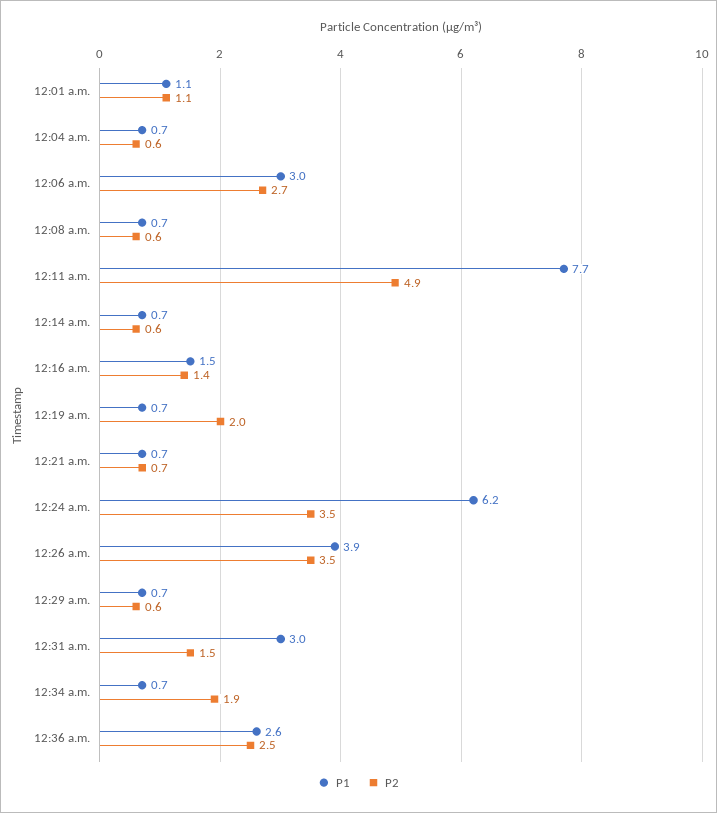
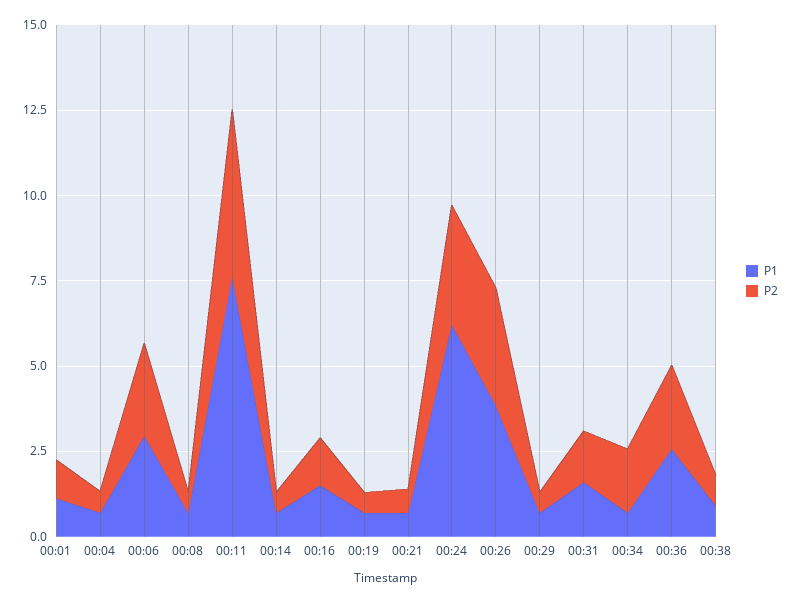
P2, 12:19 a.m.: 2 -> 0.5
P1, 12:31 a.m.: 3 -> 1.5
P1, 00:38: none -> 1
P2, 00:38: none -> 1

